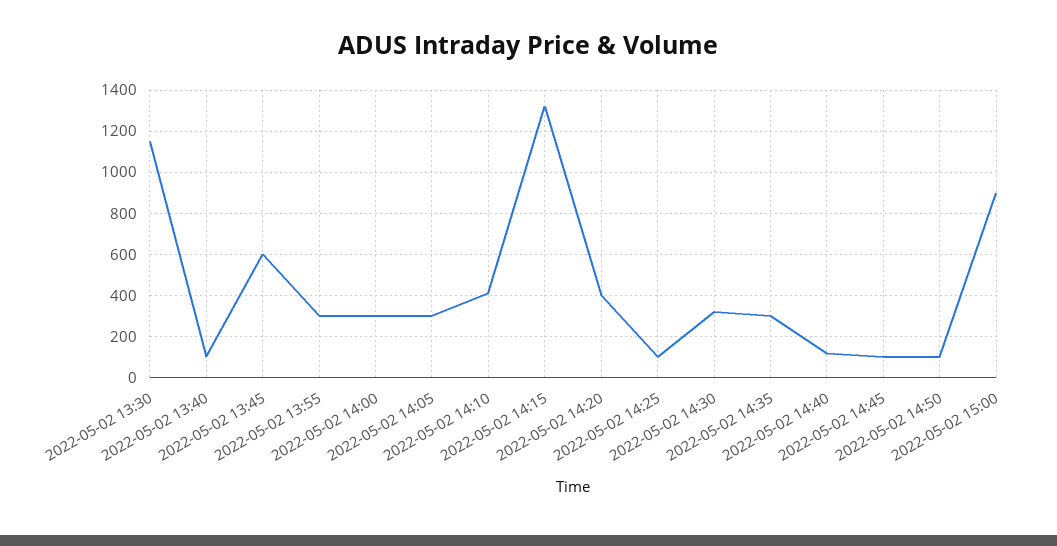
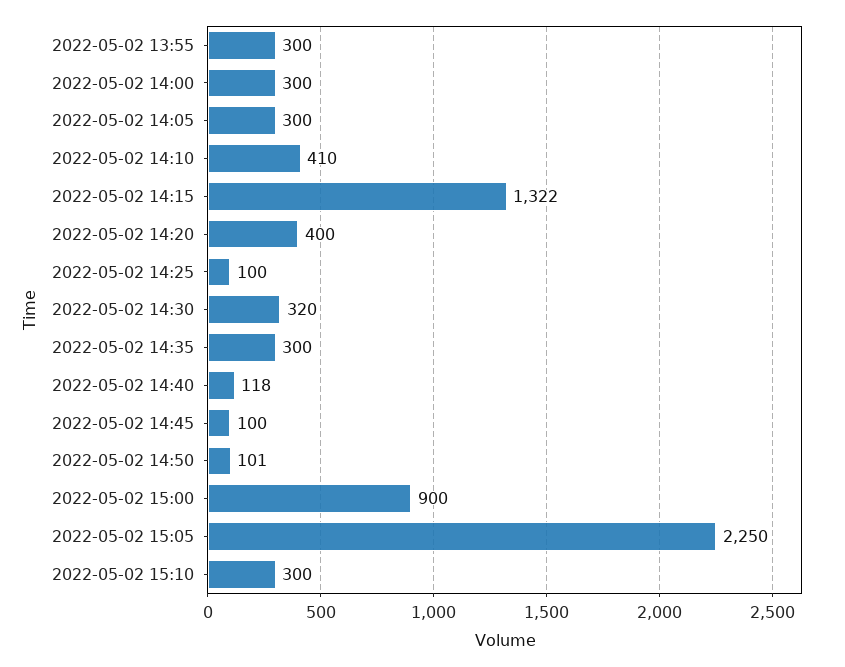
2022-05-02 13:30: 1150 -> none
2022-05-02 13:40: 100 -> none
2022-05-02 13:45: 600 -> none
2022-05-02 15:05: none -> 2250
2022-05-02 15:10: none -> 300

